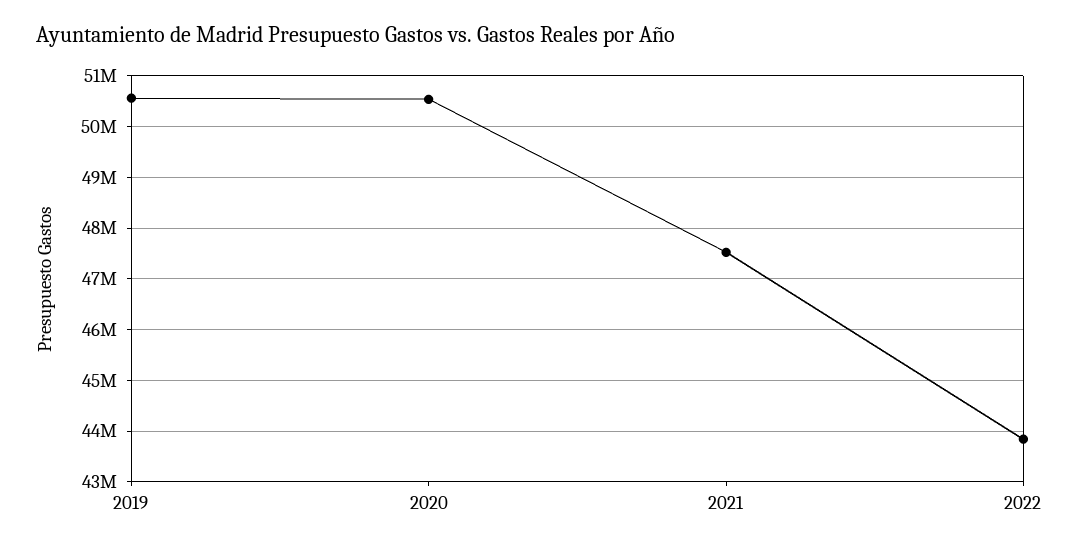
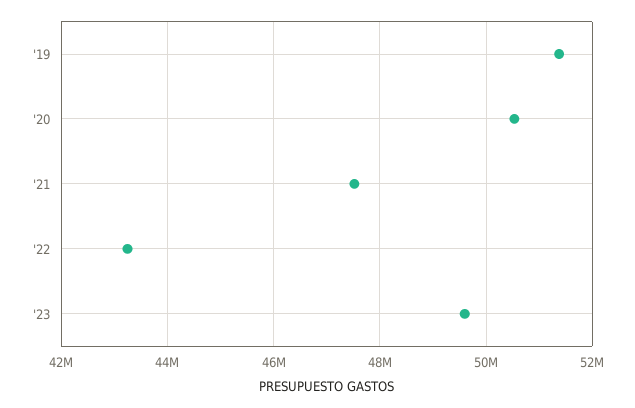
2019: 50600000 -> 51400000
2022: 43800000 -> 43200000
'23: none -> 49600000

